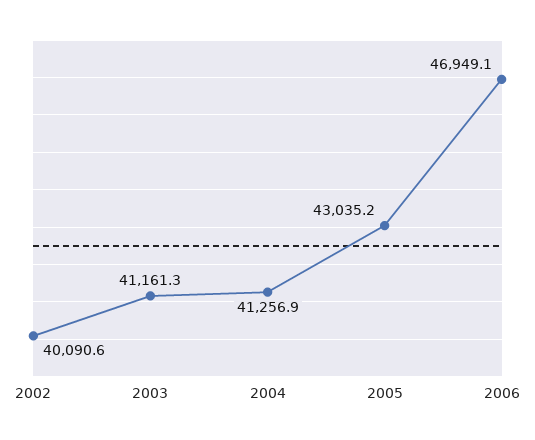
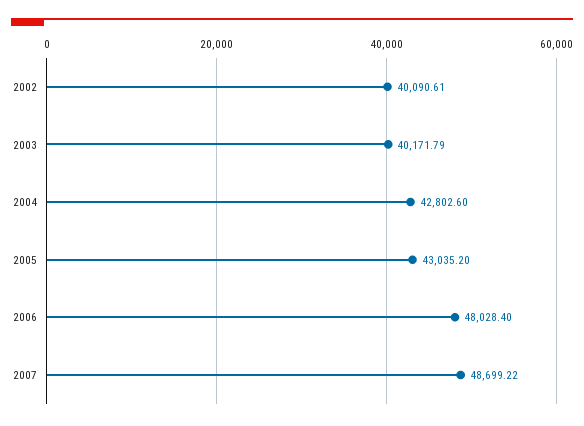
2003: 41161.3 -> 40171.79
2004: 41256.9 -> 42802.6
2006: 46949.1 -> 48028.4
2007: none -> 48699.22

